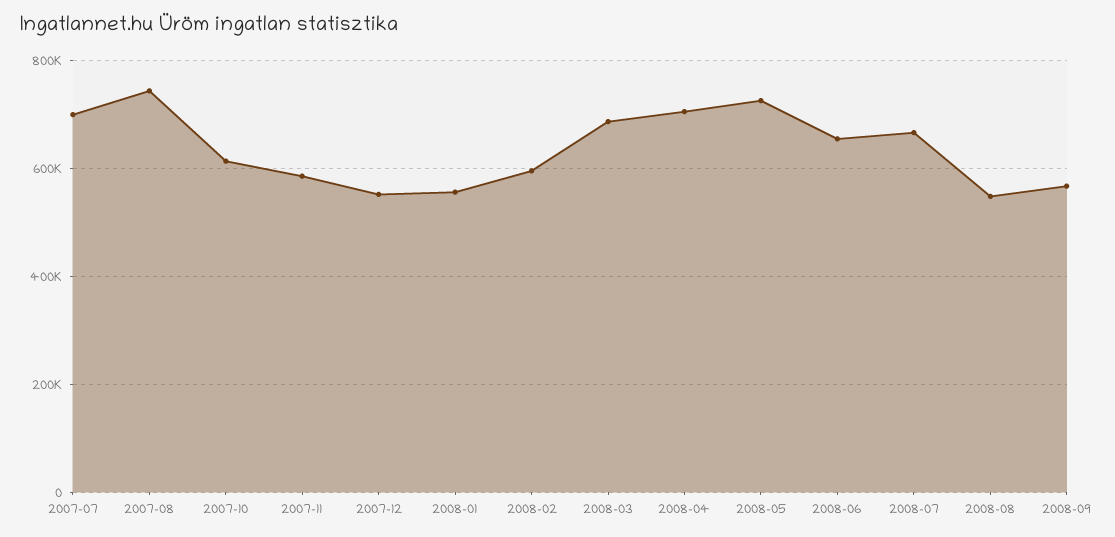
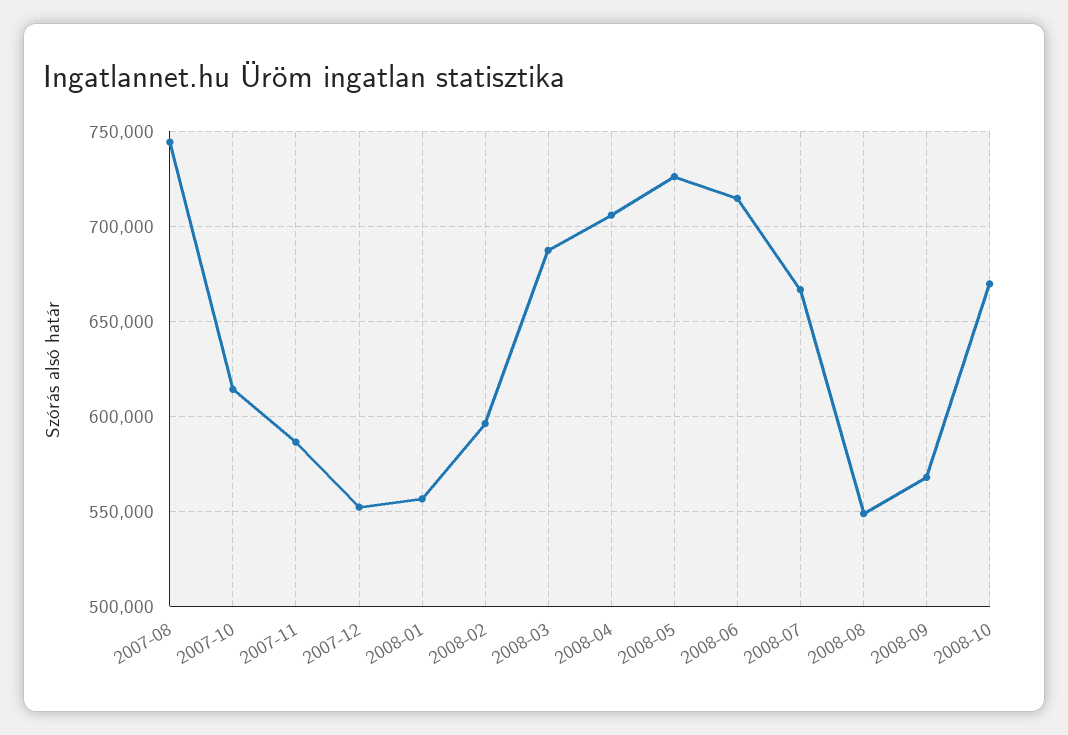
2007-07: 700000 -> none
2008-06: 660000 -> 715000
2008-10: none -> 670000

